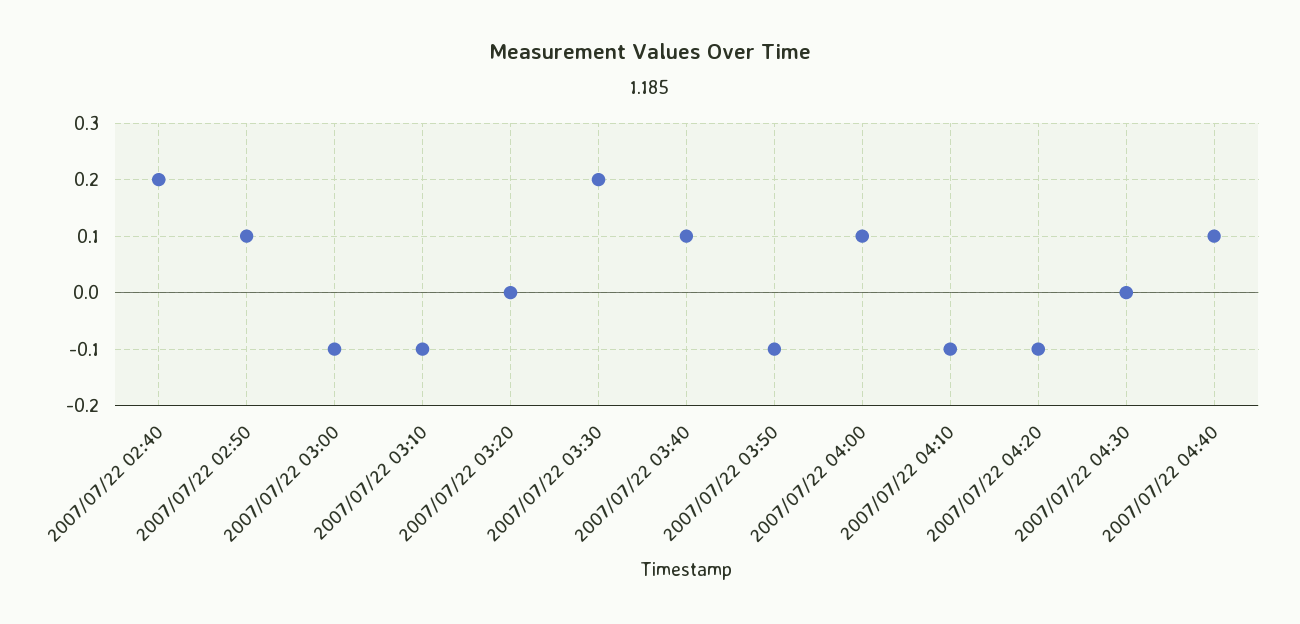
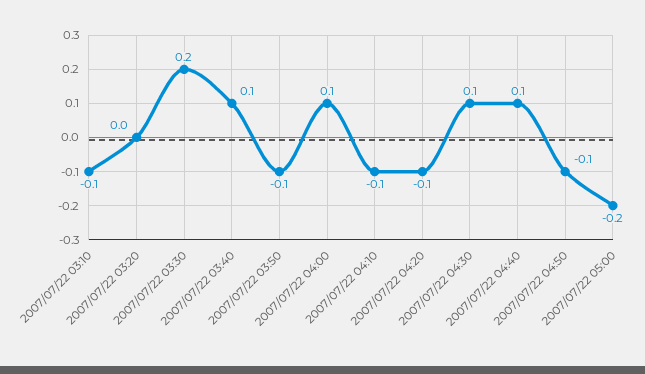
2007/07/22 02:40: 0.2 -> none
2007/07/22 02:50: 0.1 -> none
2007/07/22 03:00: -0.1 -> none
2007/07/22 04:30: 0 -> 0.1
2007/07/22 04:50: none -> -0.1
2007/07/22 05:00: none -> -0.2

